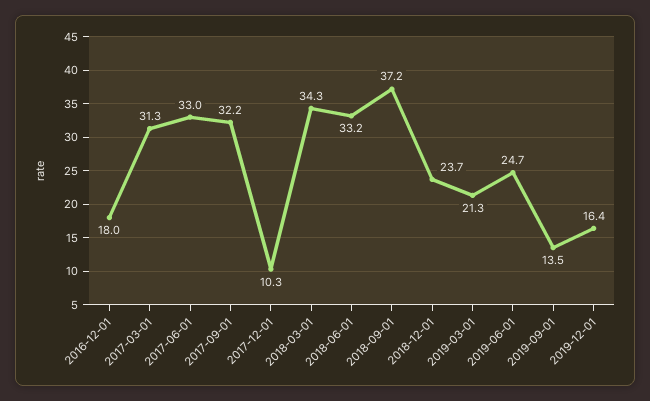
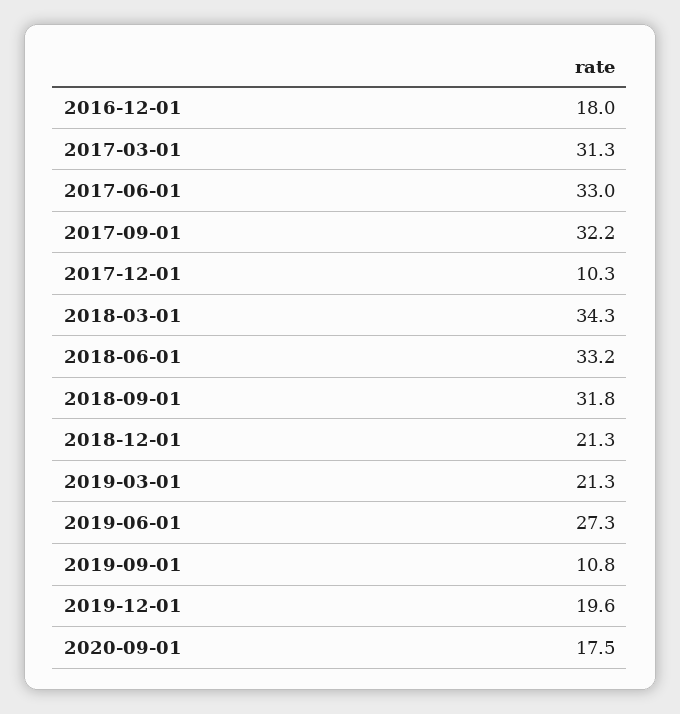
2018-09-01: 37.2 -> 31.8
2018-12-01: 23.7 -> 21.3
2019-06-01: 24.7 -> 27.3
2019-09-01: 13.5 -> 10.8
2019-12-01: 16.4 -> 19.6
2020-09-01: none -> 17.5

